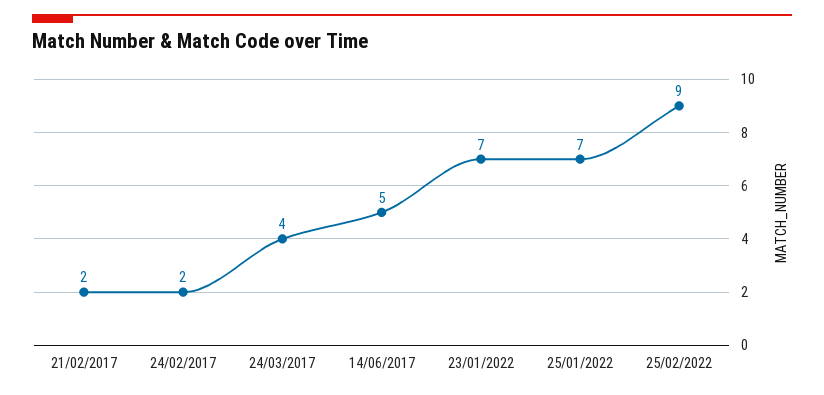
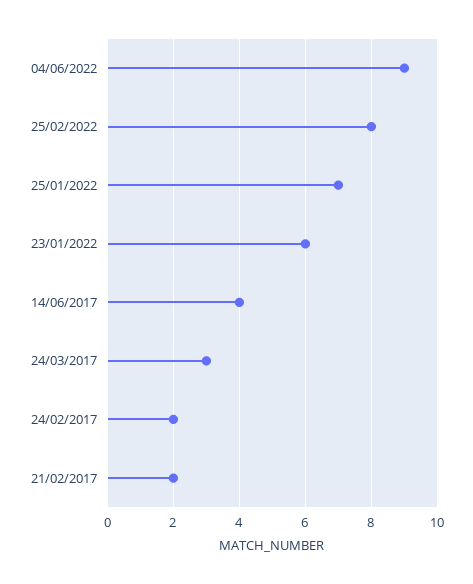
24/03/2017: 4 -> 3
14/06/2017: 5 -> 4
23/01/2022: 7 -> 6
25/02/2022: 9 -> 8
04/06/2022: none -> 9

